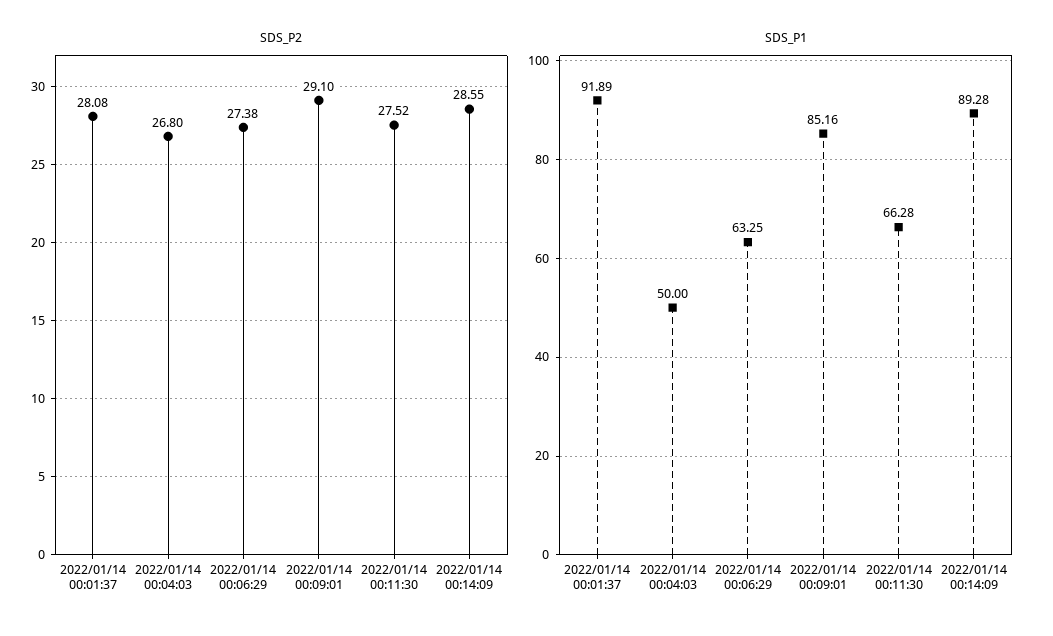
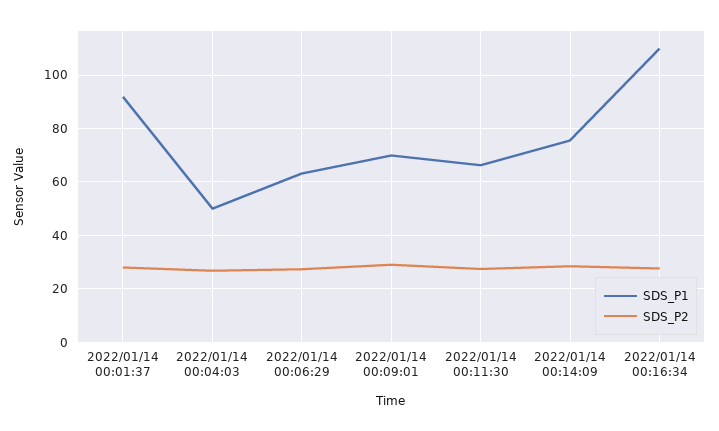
SDS_P1, 2022/01/14 00:09:01: 85.16 -> 70
SDS_P1, 2022/01/14 00:14:09: 89.28 -> 75
SDS_P1, 2022/01/14 00:16:34: none -> 110
SDS_P2, 2022/01/14 00:16:34: none -> 27.5

